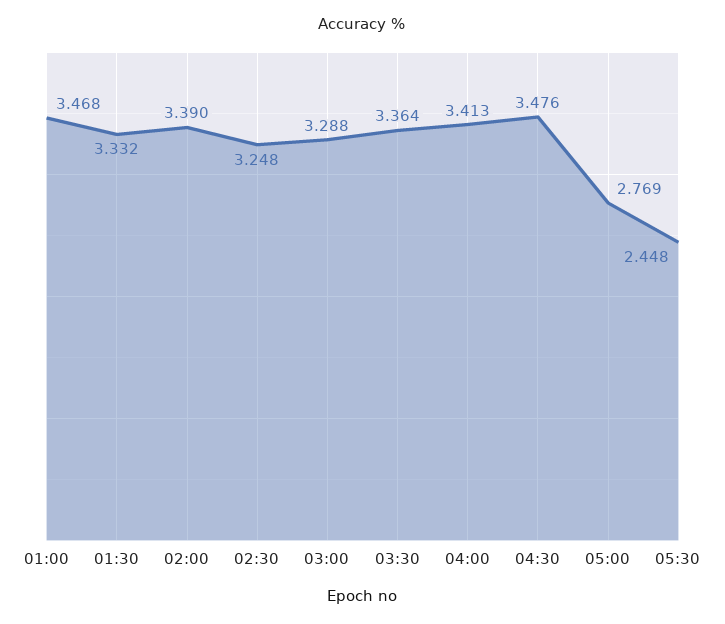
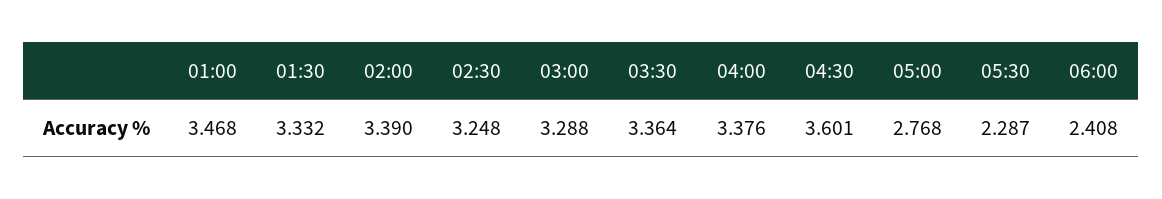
04:00: 3.413 -> 3.376
04:30: 3.476 -> 3.601
05:00: 2.769 -> 2.768
05:30: 2.448 -> 2.287
06:00: none -> 2.408

